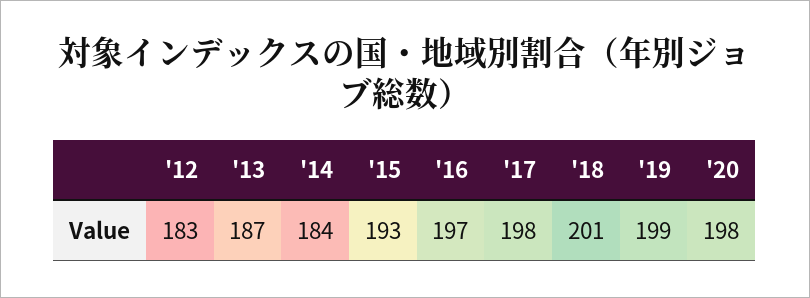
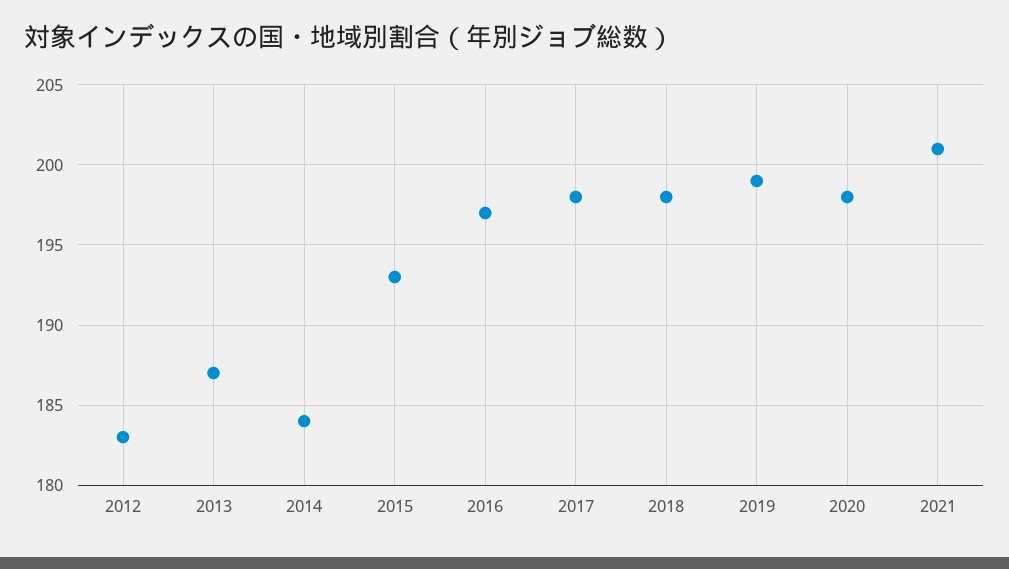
'18: 201 -> 198
2021: none -> 201

